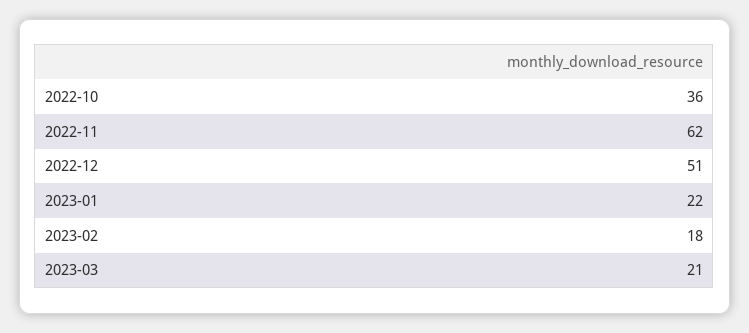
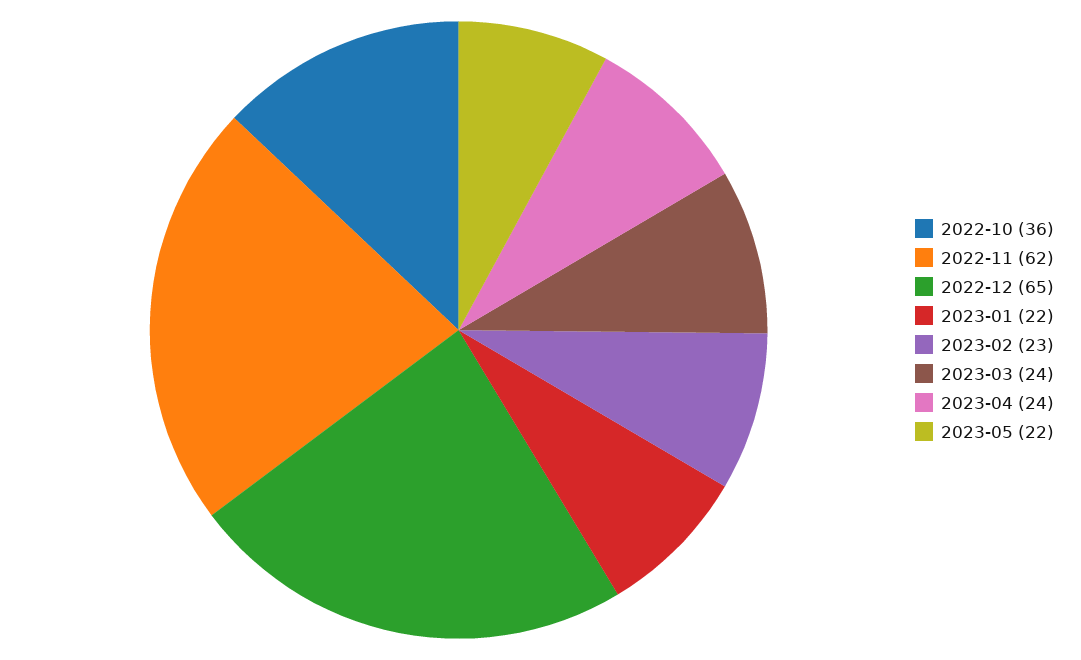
2022-12: 51 -> 65
2023-02: 18 -> 23
2023-03: 21 -> 24
2023-04: none -> 24
2023-05: none -> 22

